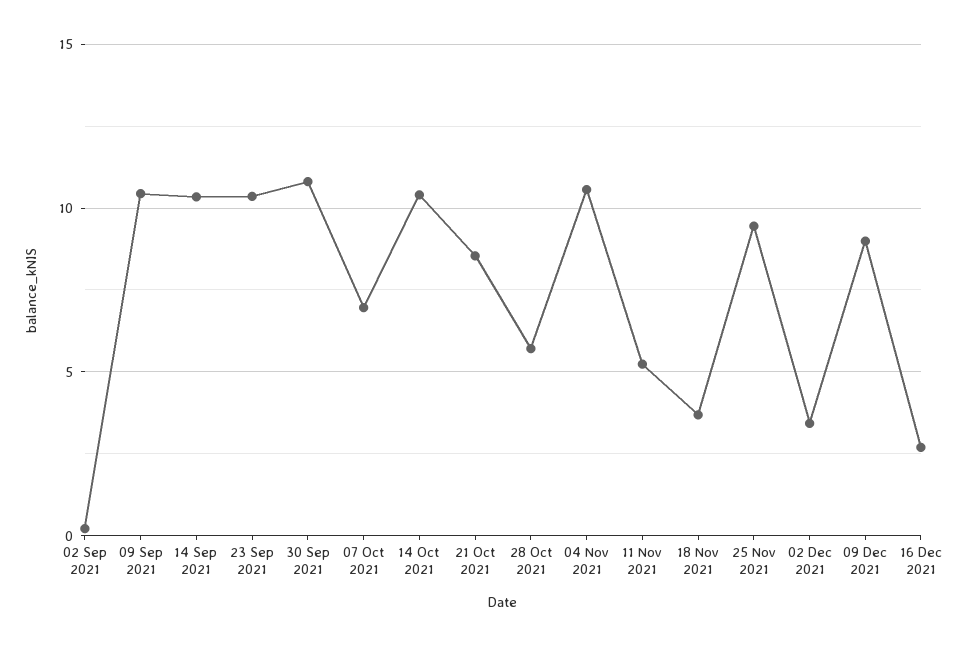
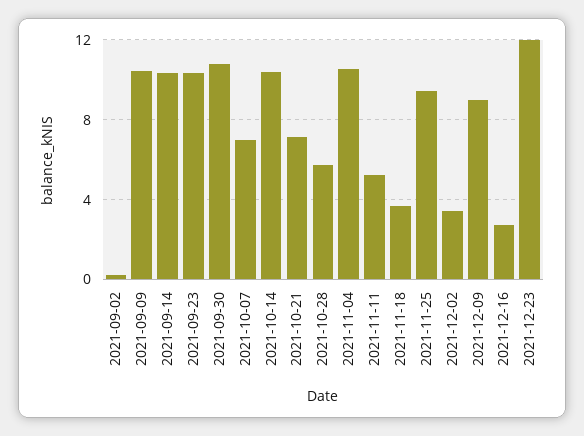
21 Oct 2021: 8.5 -> 7
2021-12-23: none -> 12

